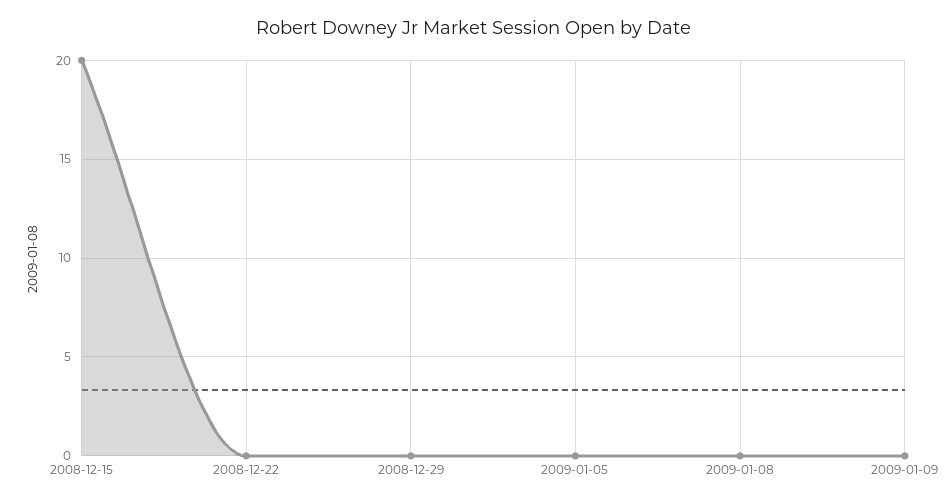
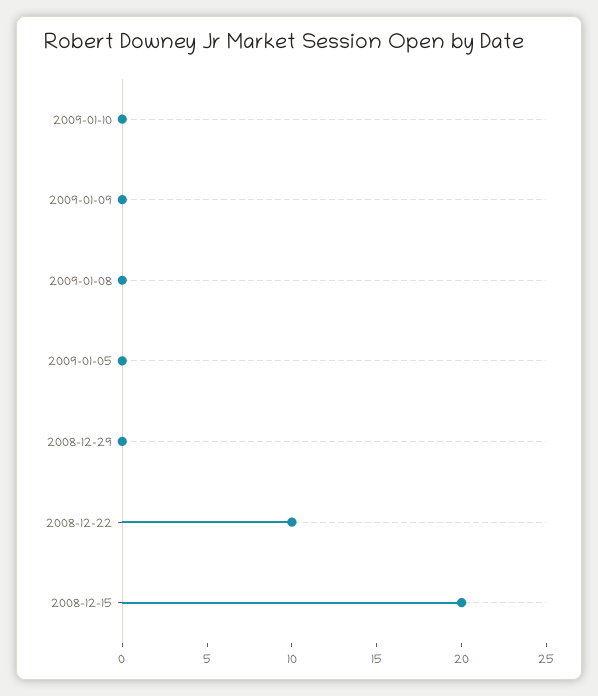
2008-12-22: 0 -> 10
2009-01-10: none -> 0

